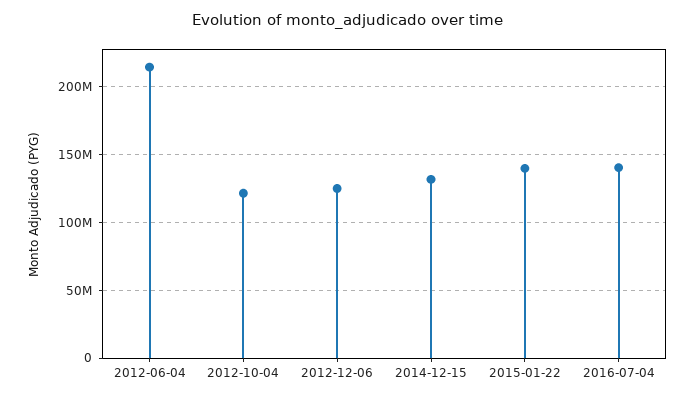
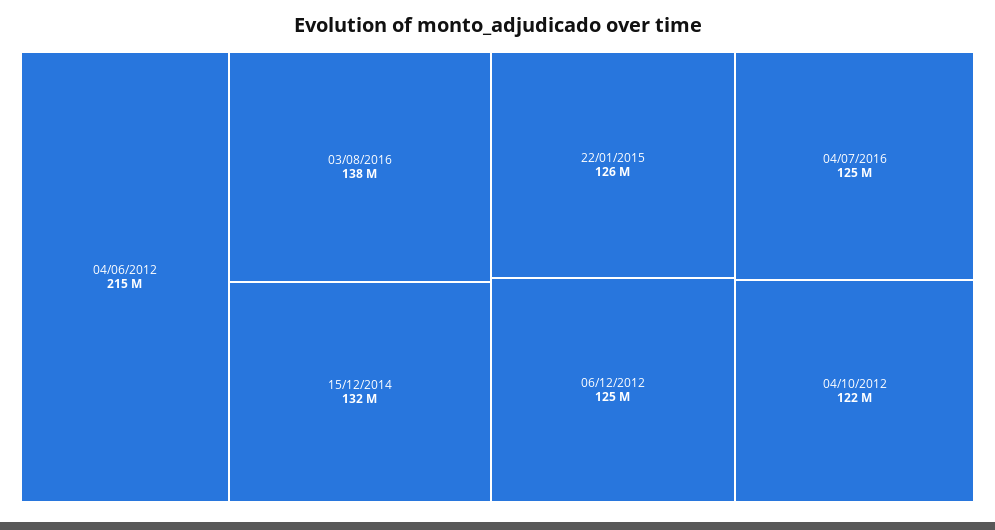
2015-01-22: 140000000 -> 126000000
2016-07-04: 140000000 -> 125000000
03/08/2016: none -> 138000000

